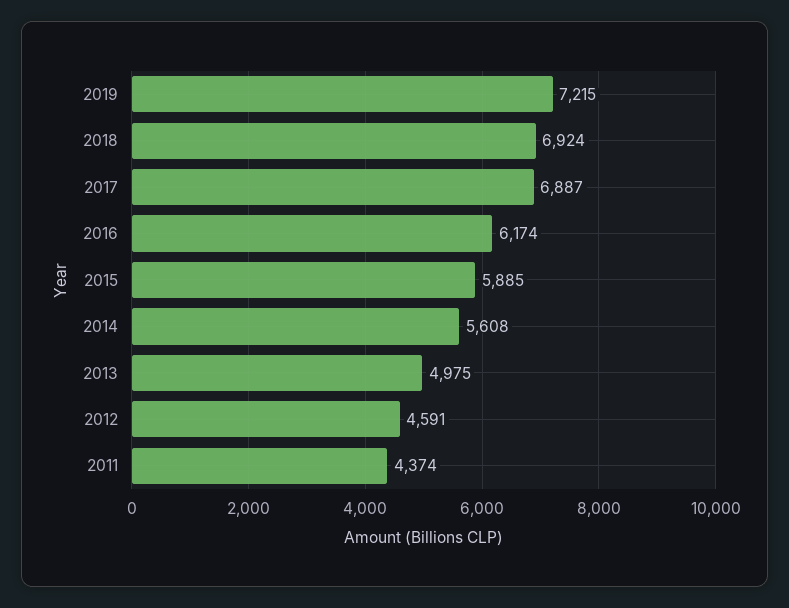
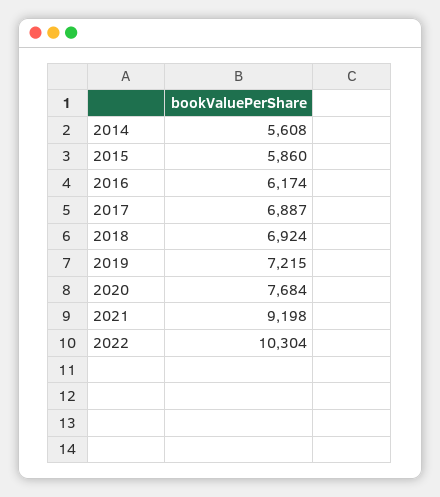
2015: 5885 -> 5860
2013: 4975 -> none
2012: 4591 -> none
2011: 4374 -> none
2020: none -> 7684
2021: none -> 9198
2022: none -> 10304

